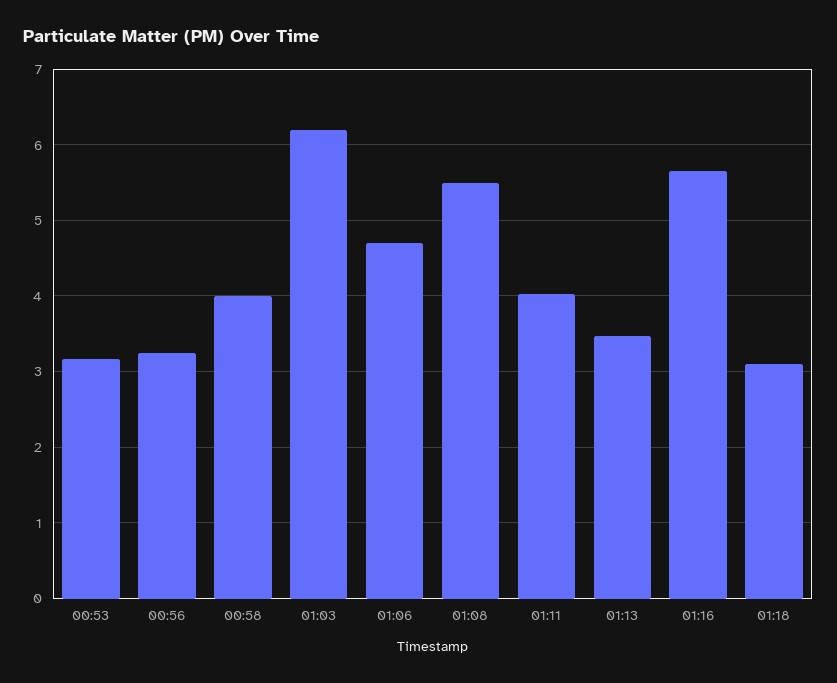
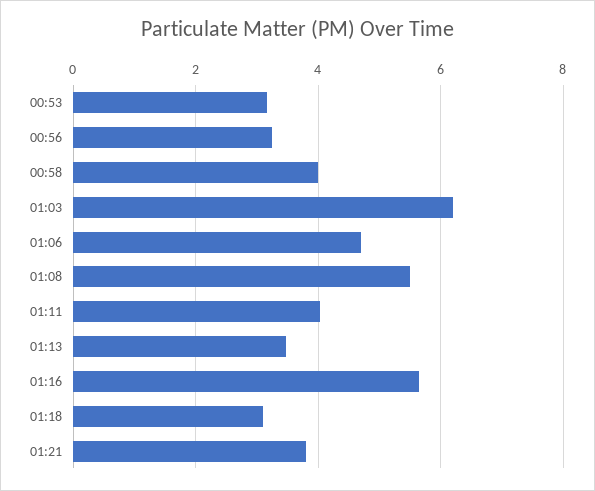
01:21: none -> 3.8

